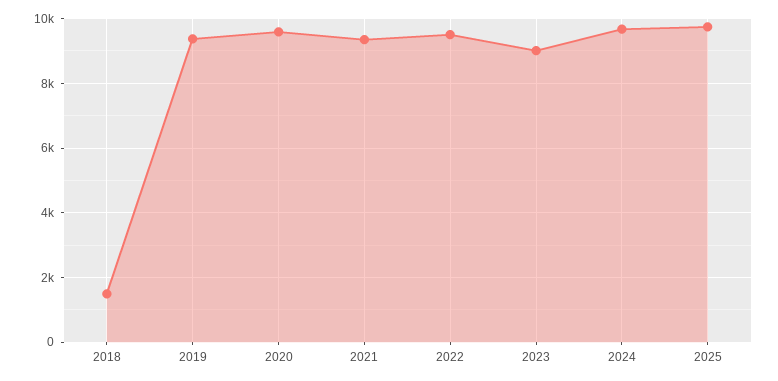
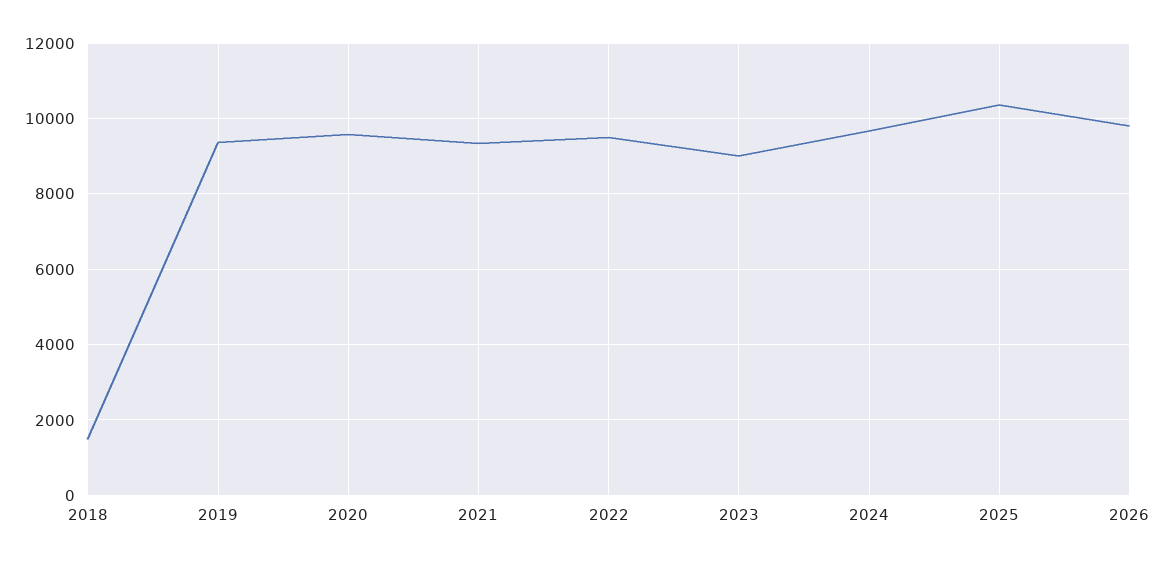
2025: 9800 -> 10400
2026: none -> 9800

